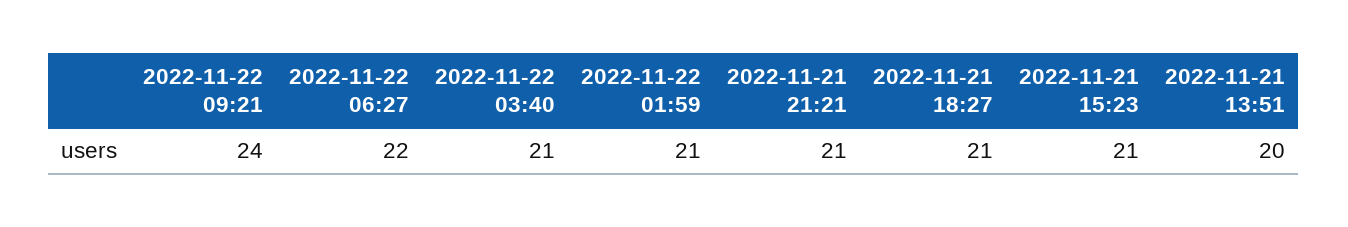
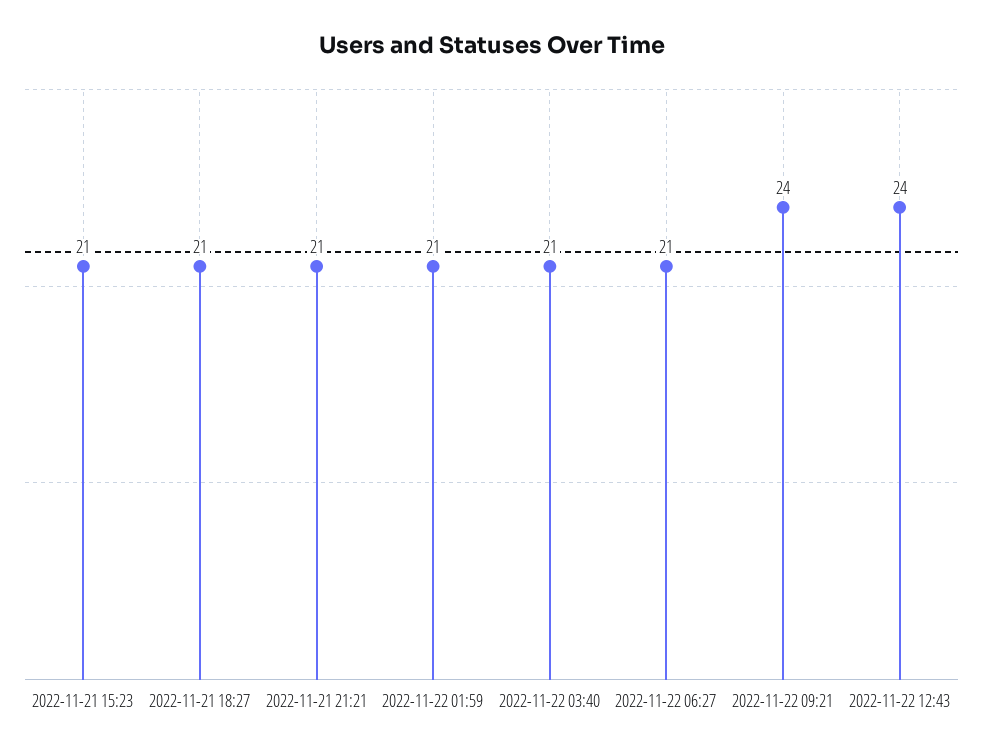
2022-11-22 06:27: 22 -> 21
2022-11-21 13:51: 20 -> none
2022-11-22 12:43: none -> 24

